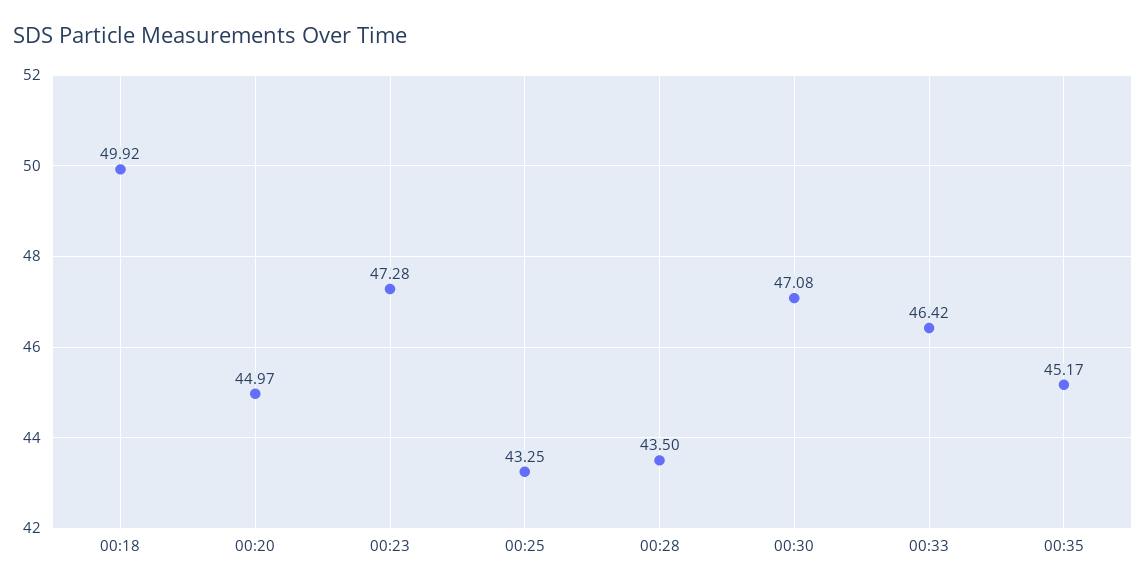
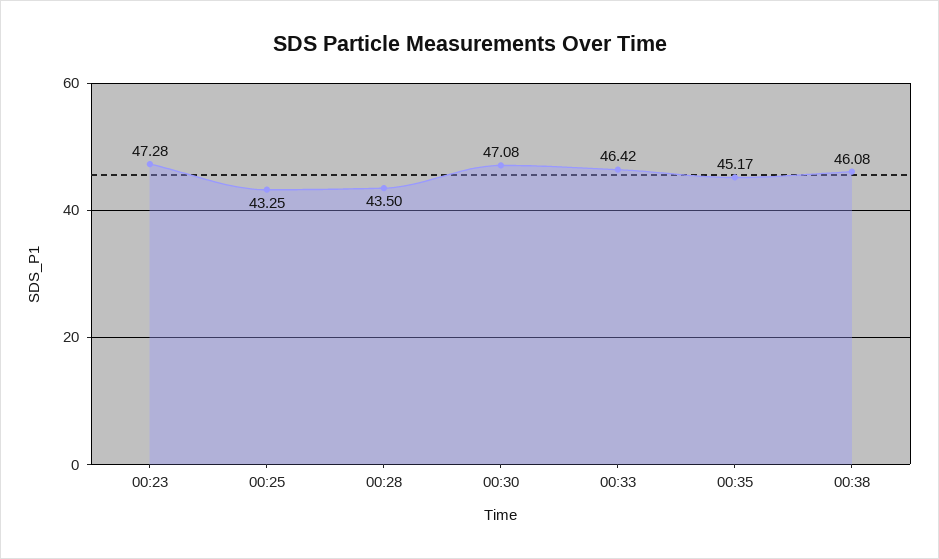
00:18: 49.92 -> none
00:20: 44.97 -> none
00:38: none -> 46.08

